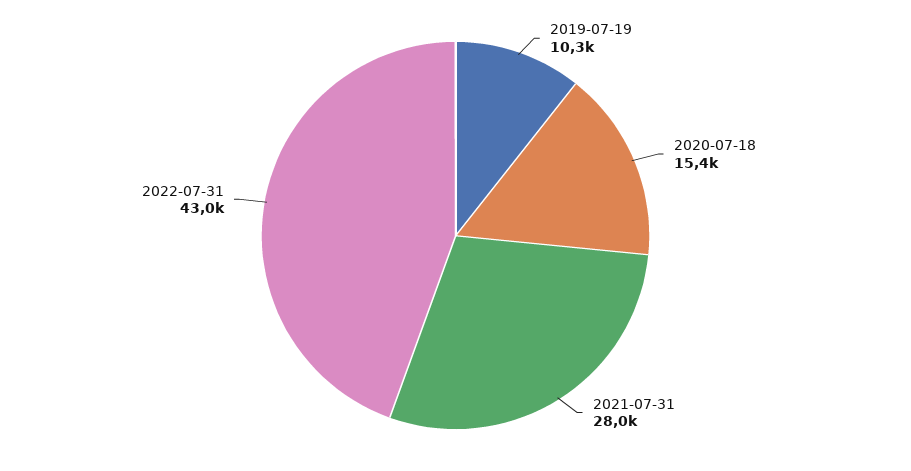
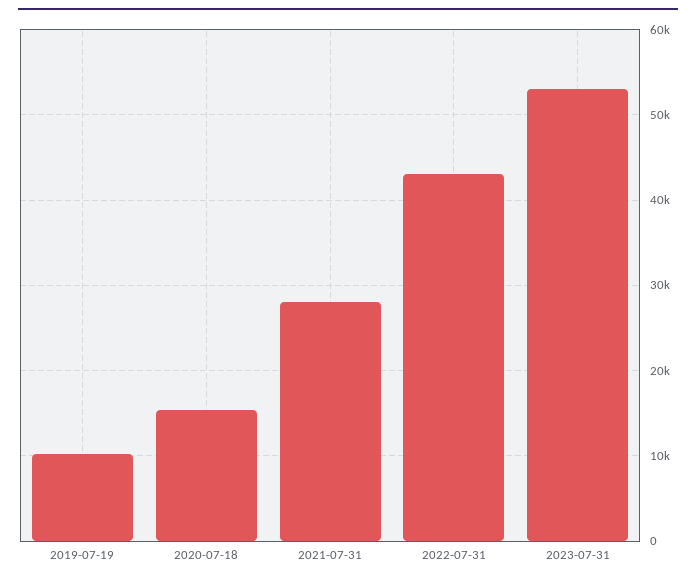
2023-07-31: none -> 53000

